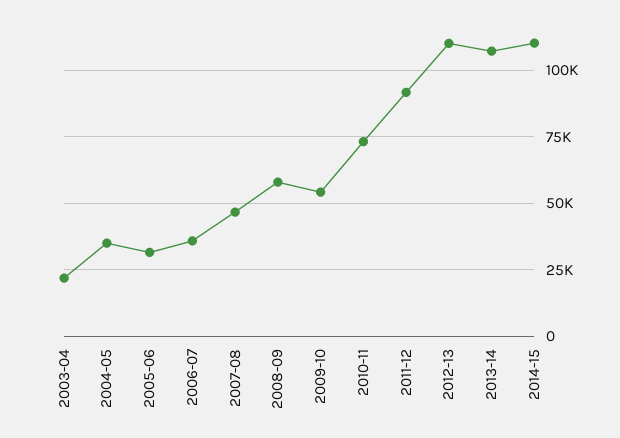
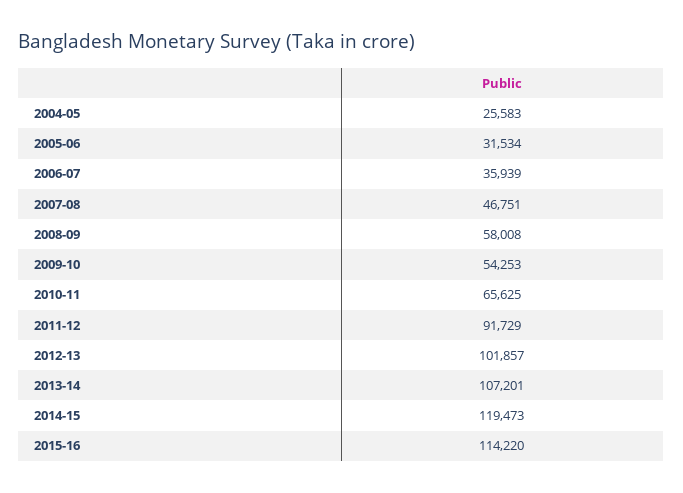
2003-04: 22500 -> none
2004-05: 35000 -> 25583
2010-11: 72500 -> 65625
2012-13: 110000 -> 101857
2014-15: 110000 -> 119473
2015-16: none -> 114220

